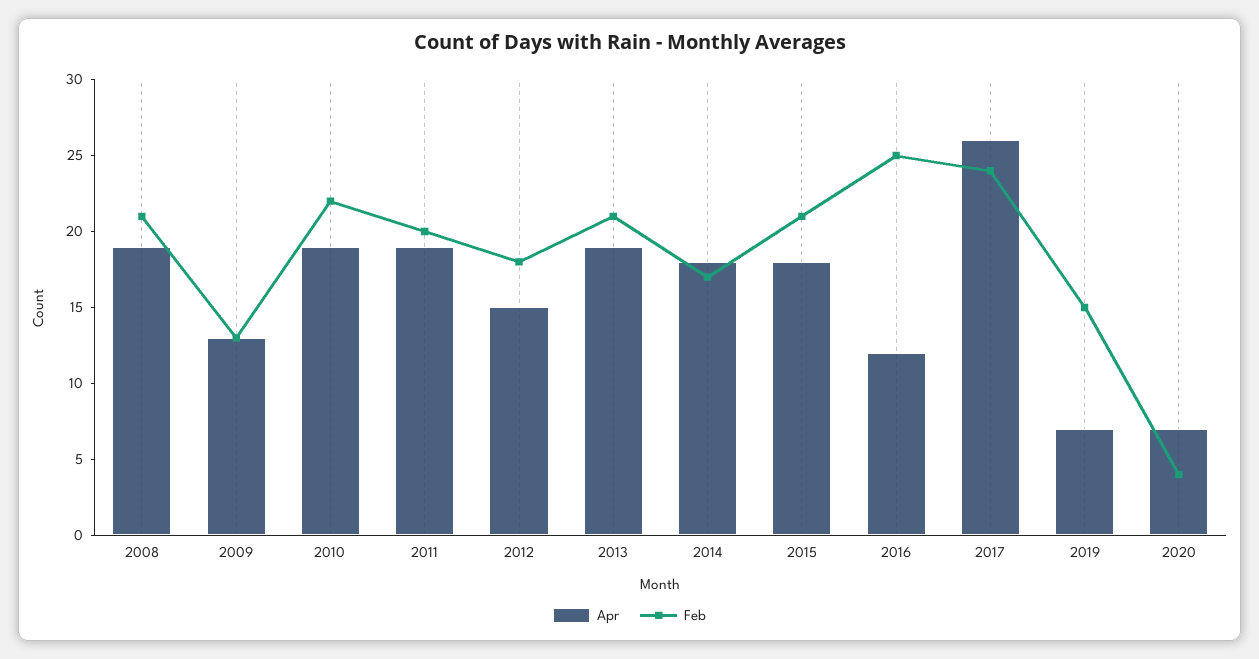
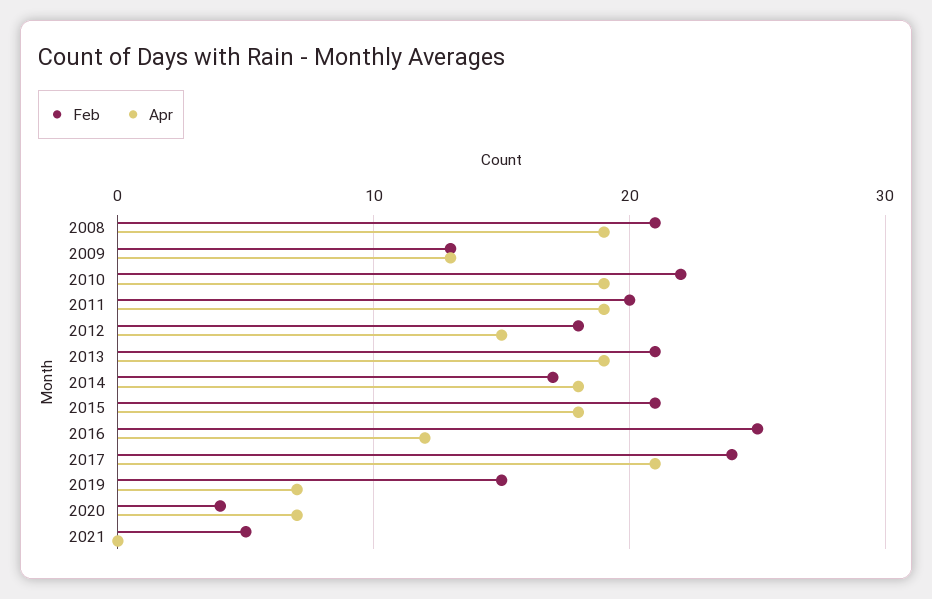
Apr, 2017: 26 -> 21
Feb, 2021: none -> 5
Apr, 2021: none -> 0

